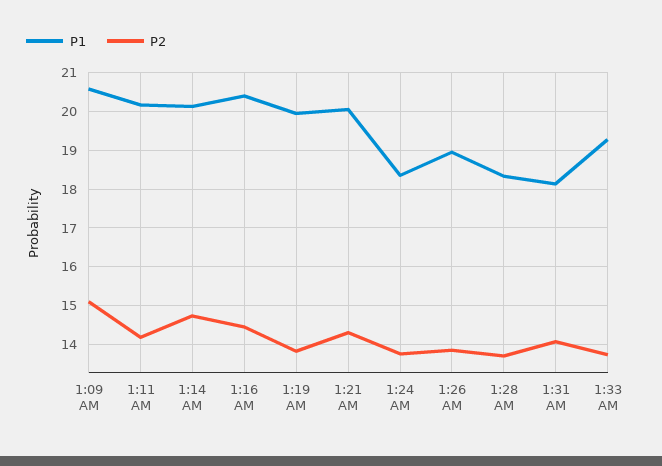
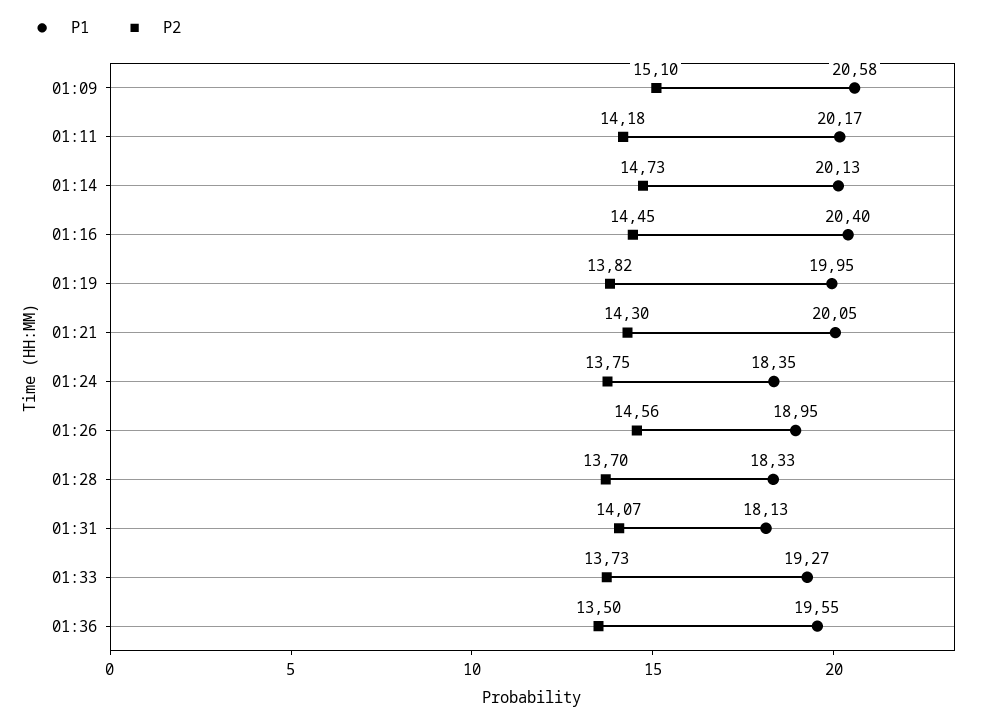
P2, 1:26 AM: 13.8 -> 14.56
P1, 01:36: none -> 19.55
P2, 01:36: none -> 13.5

